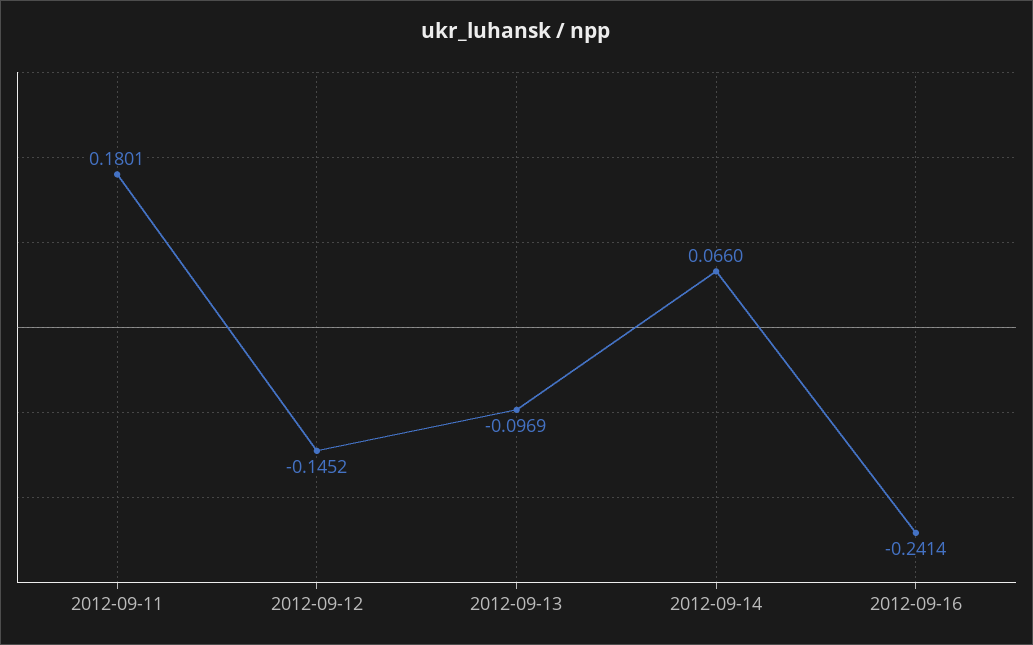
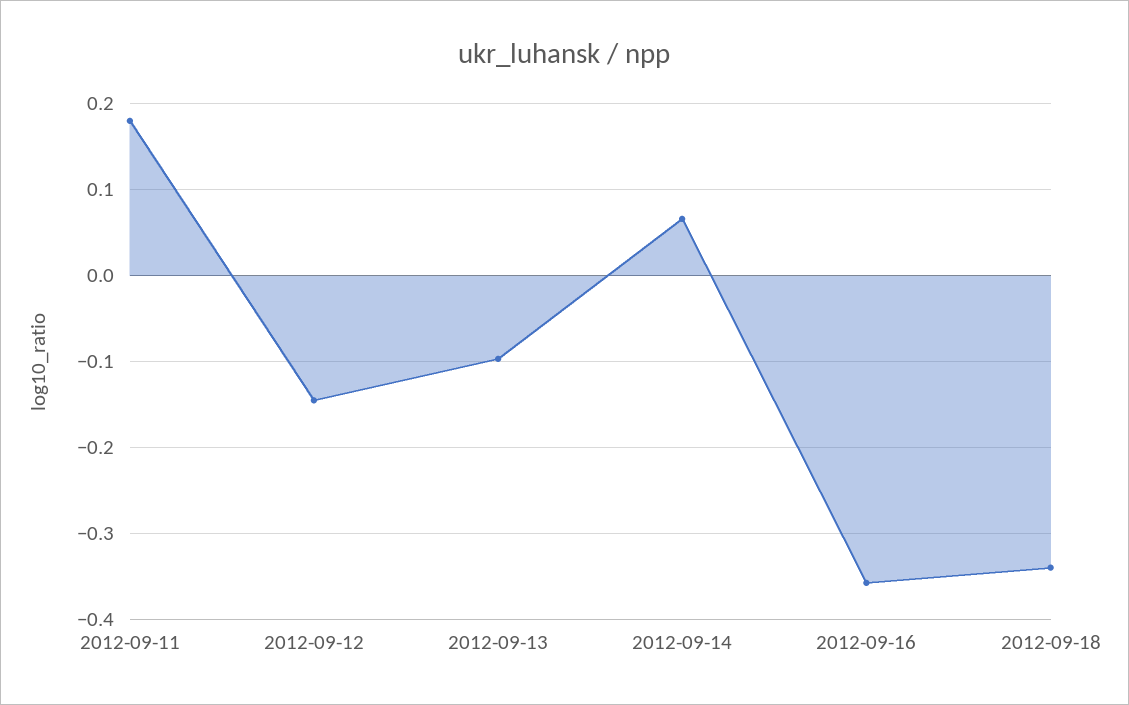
2012-09-16: -0.2414 -> -0.36
2012-09-18: none -> -0.34

